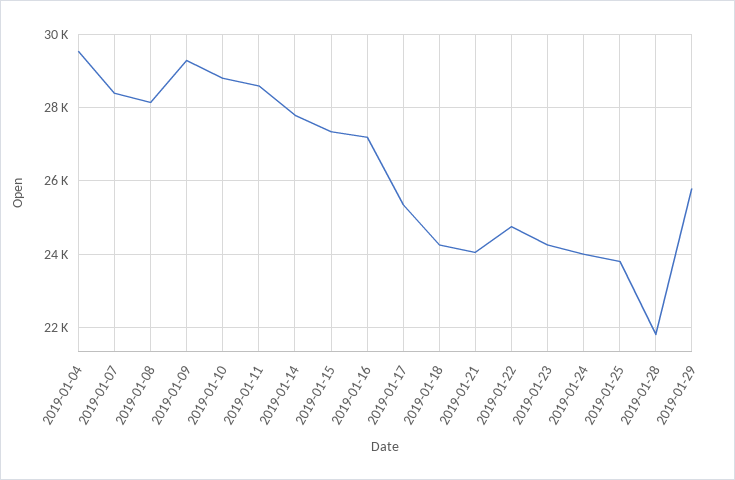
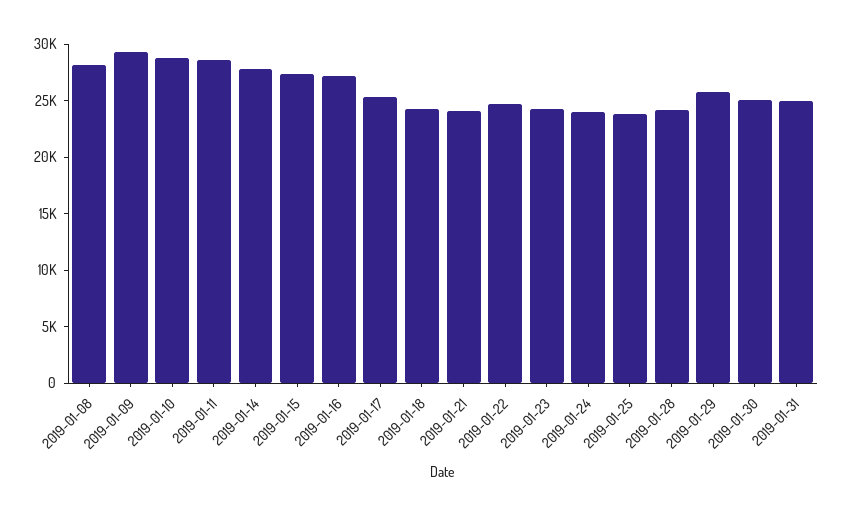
2019-01-04: 29600 -> none
2019-01-07: 28400 -> none
2019-01-28: 21800 -> 24000
2019-01-30: none -> 25000
2019-01-31: none -> 25000

